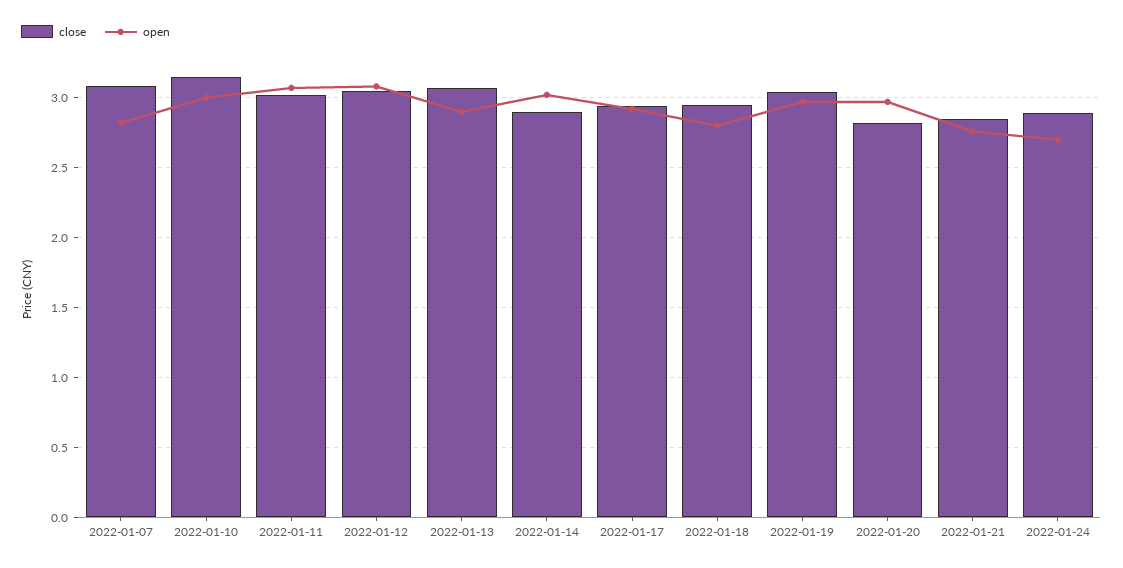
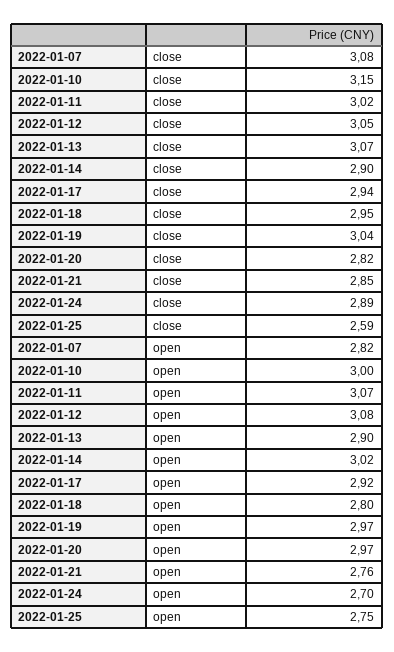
close, 2022-01-25: none -> 2.59
open, 2022-01-25: none -> 2.75

